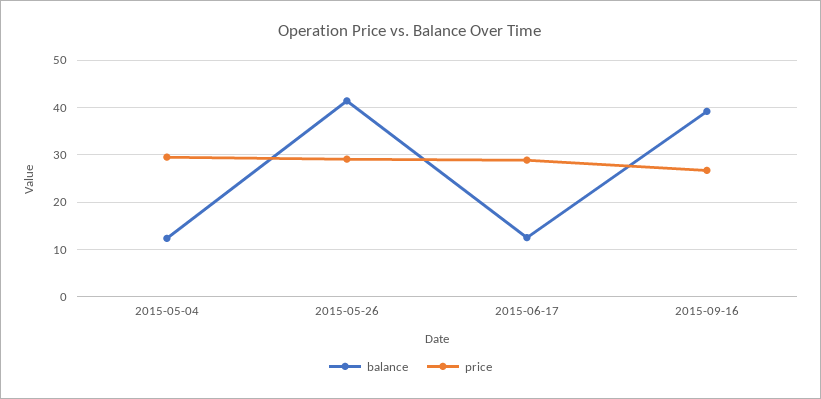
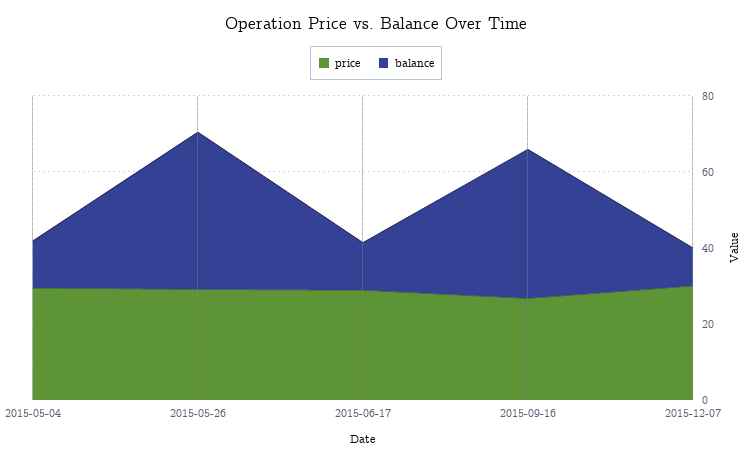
price, 2015-12-07: none -> 30
balance, 2015-12-07: none -> 10

